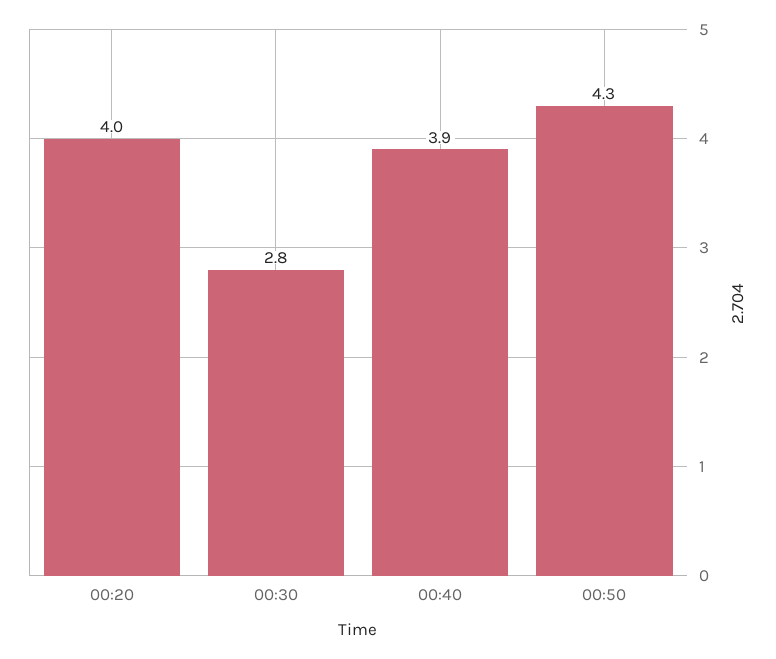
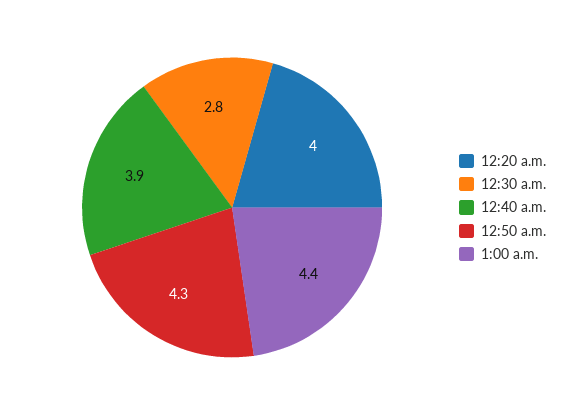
1:00 a.m.: none -> 4.4

